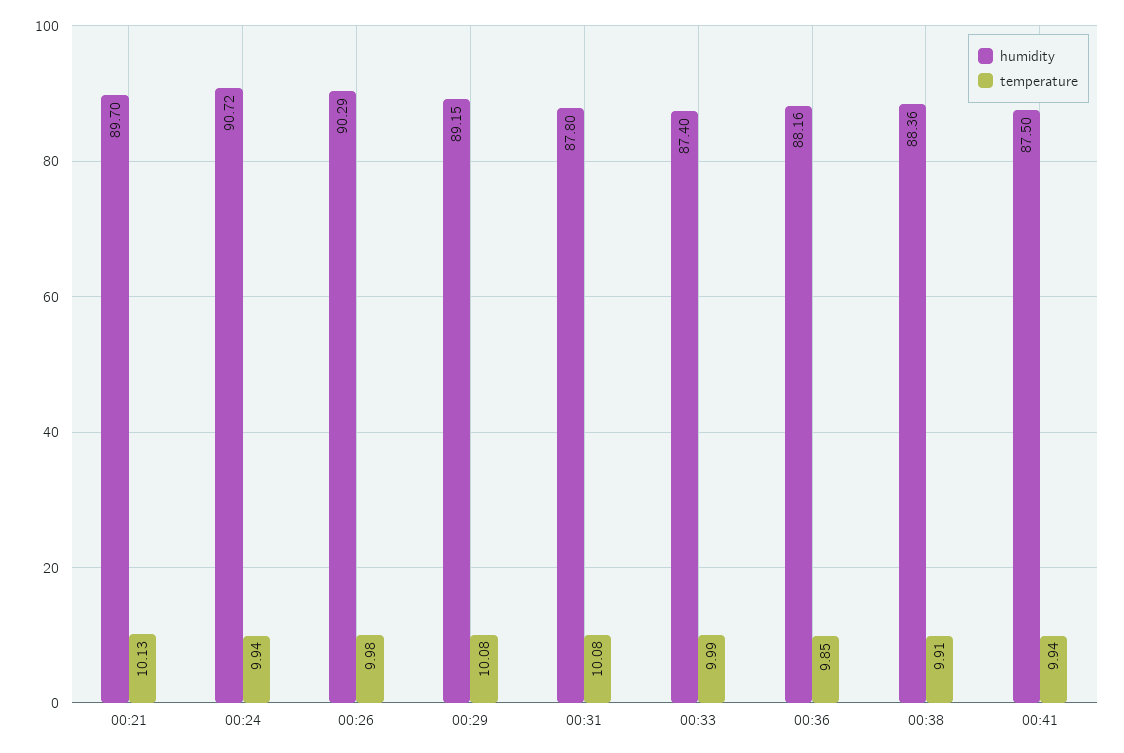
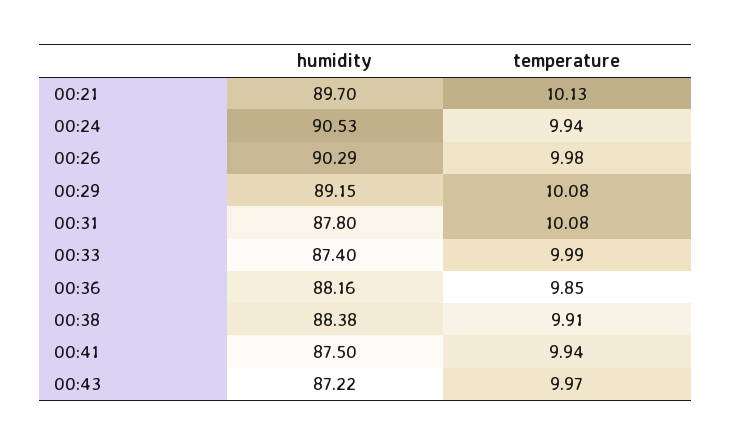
humidity, 00:24: 90.72 -> 90.53
humidity, 00:38: 88.36 -> 88.38
humidity, 00:43: none -> 87.22
temperature, 00:43: none -> 9.97

